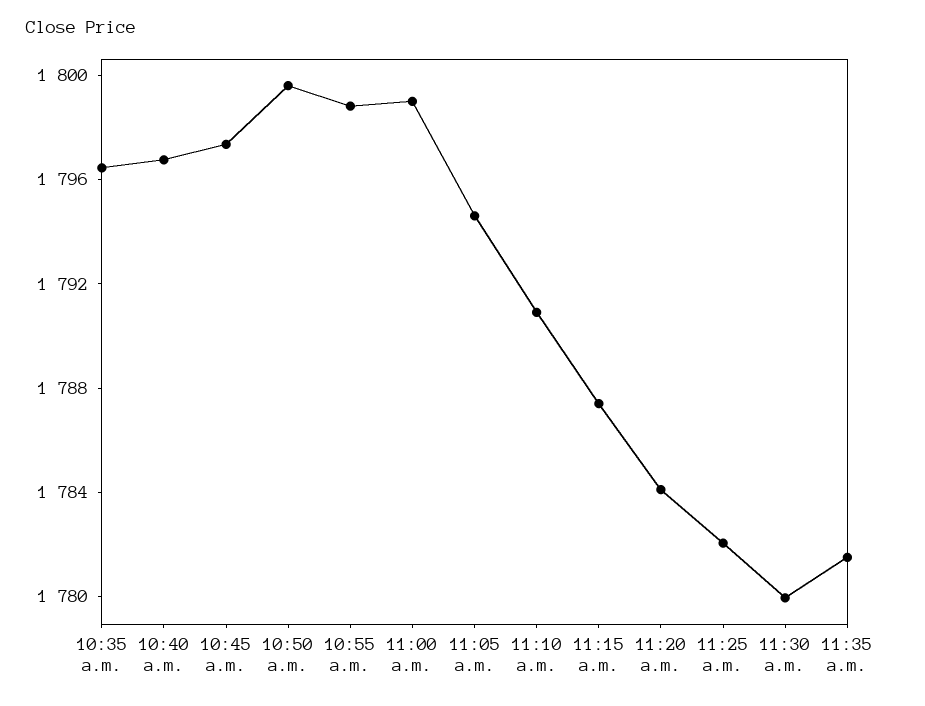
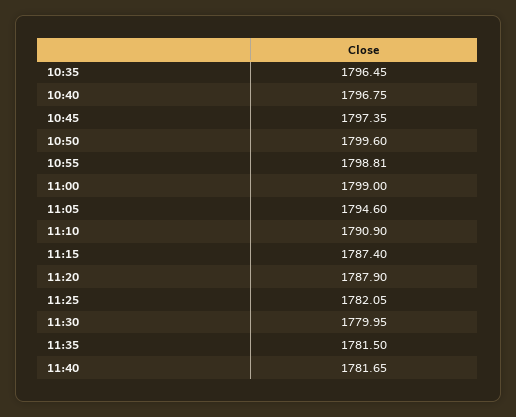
11:20 a.m.: 1784 -> 1787.9
11:40: none -> 1781.65

